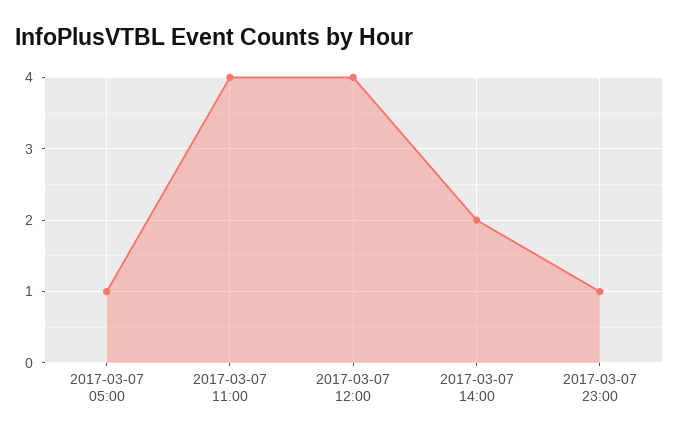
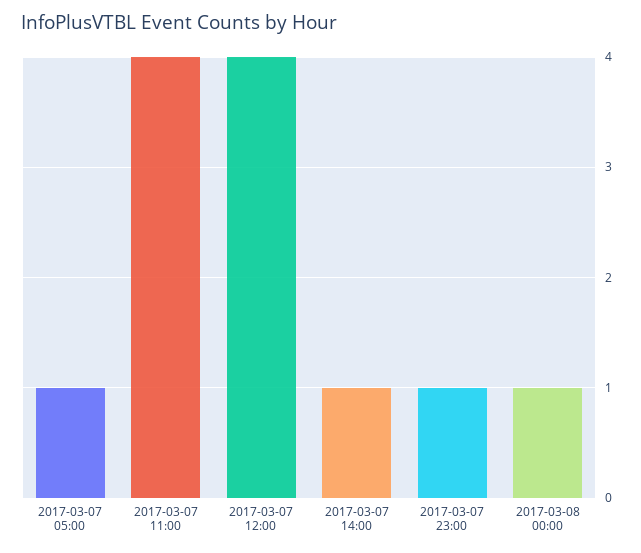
2017-03-07 14:00: 2 -> 1
2017-03-08 00:00: none -> 1

